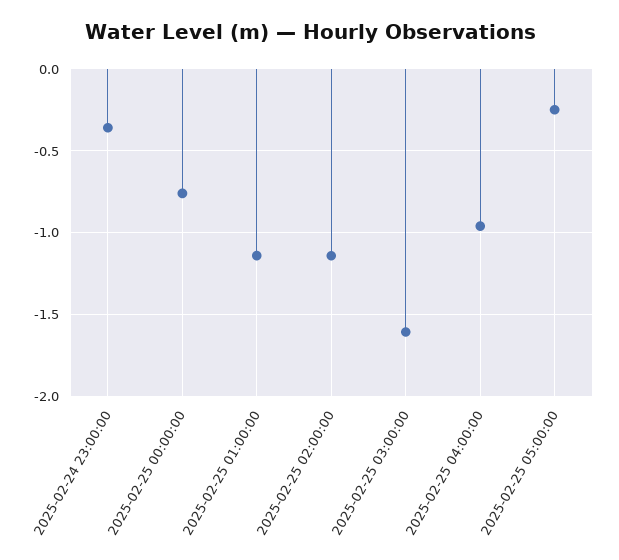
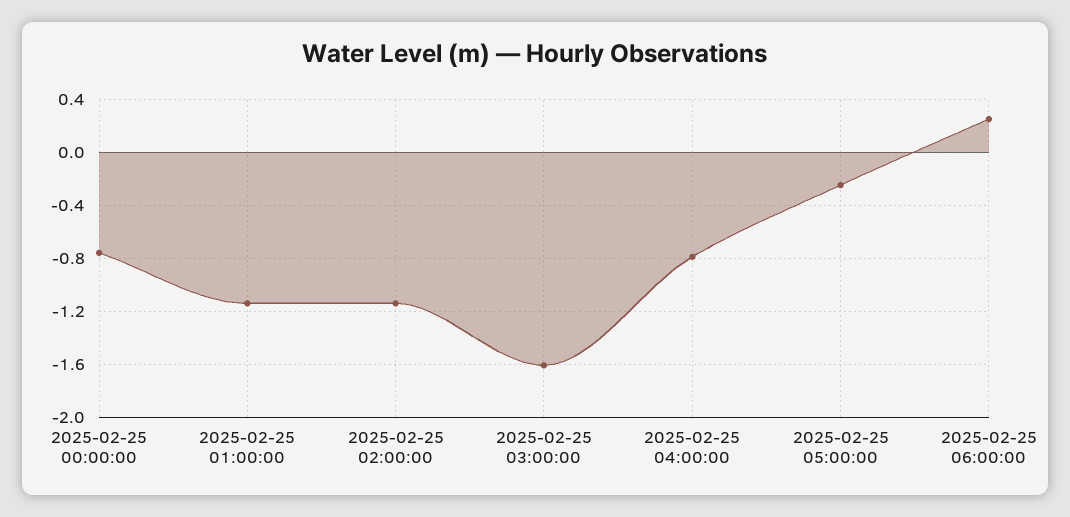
2025-02-24 23:00:00: -0.35 -> none
2025-02-25 04:00:00: -0.95 -> -0.8
2025-02-25 06:00:00: none -> 0.25

